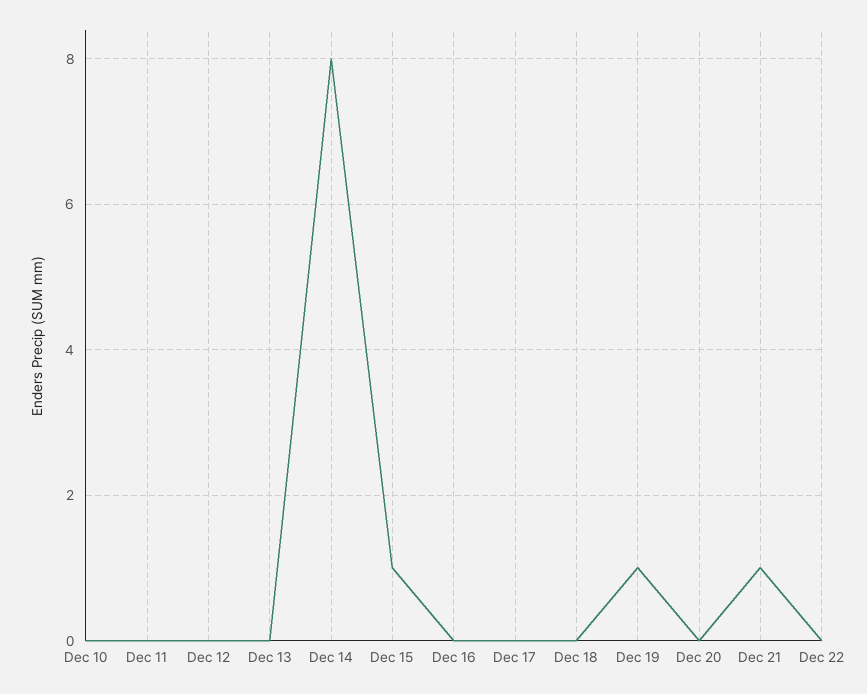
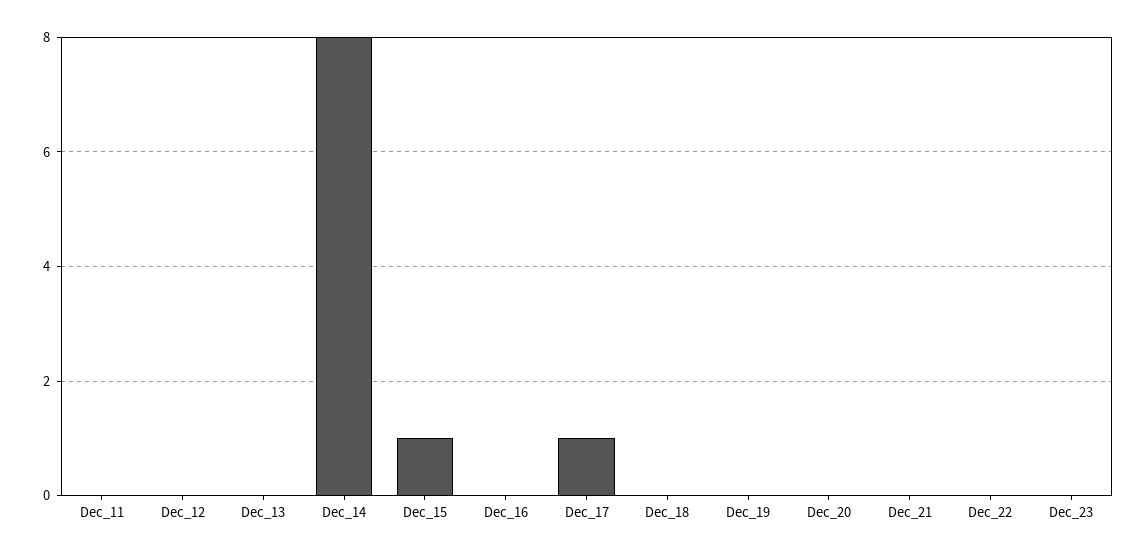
Dec 10: 0 -> none
Dec 17: 0 -> 1
Dec 19: 1 -> 0
Dec 21: 1 -> 0
Dec_23: none -> 0

